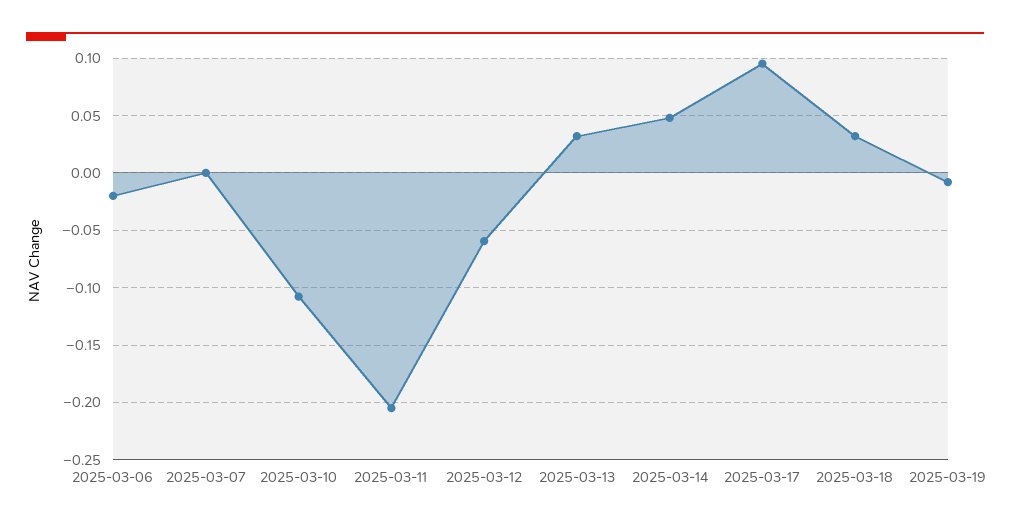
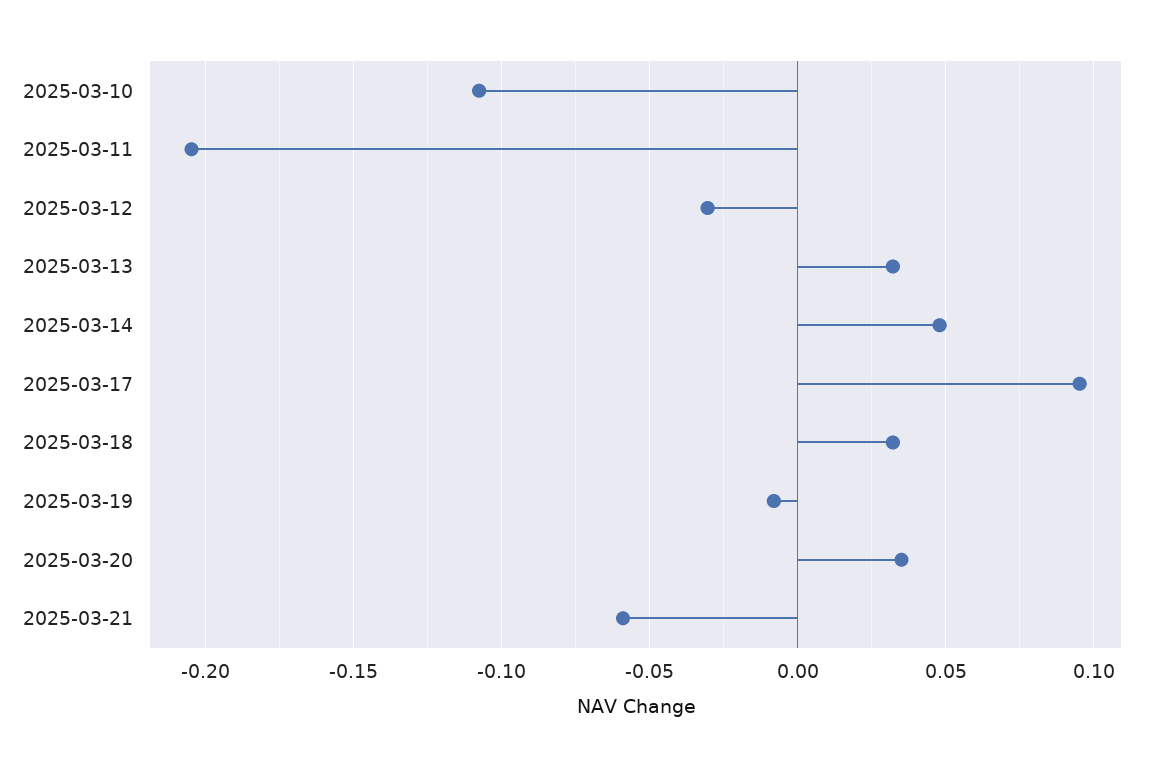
2025-03-06: -0.02 -> none
2025-03-07: 0 -> none
2025-03-12: -0.06 -> -0.03
2025-03-20: none -> 0.035
2025-03-21: none -> -0.06

